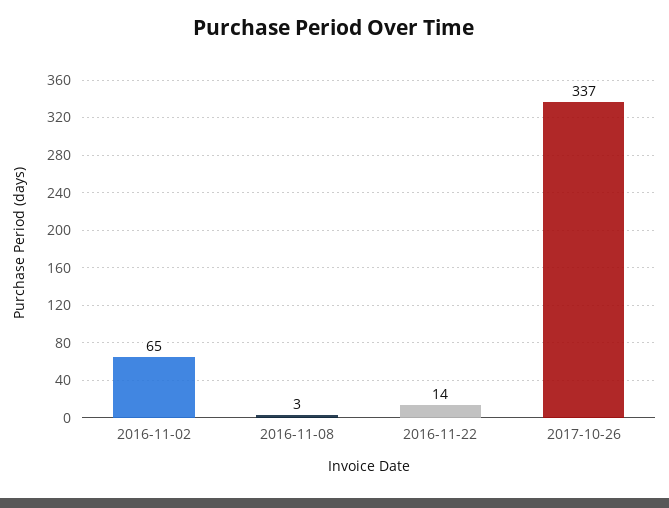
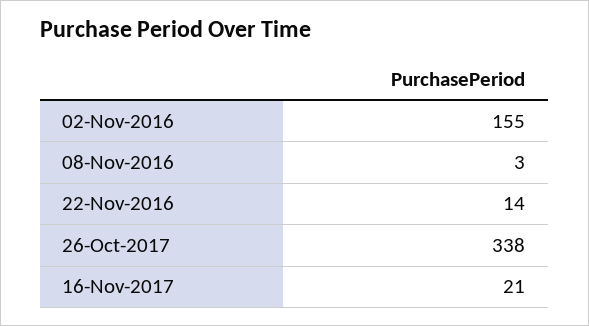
2016-11-02: 65 -> 155
2017-10-26: 337 -> 338
16-Nov-2017: none -> 21

